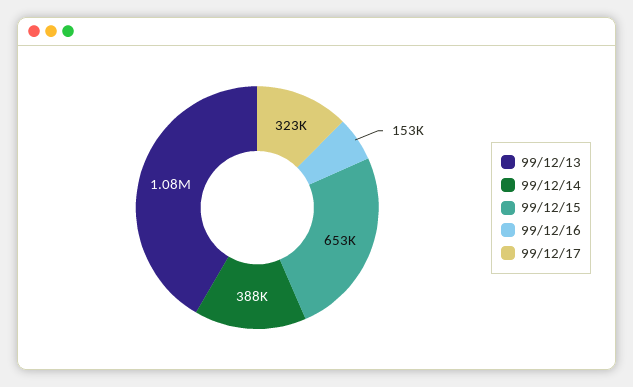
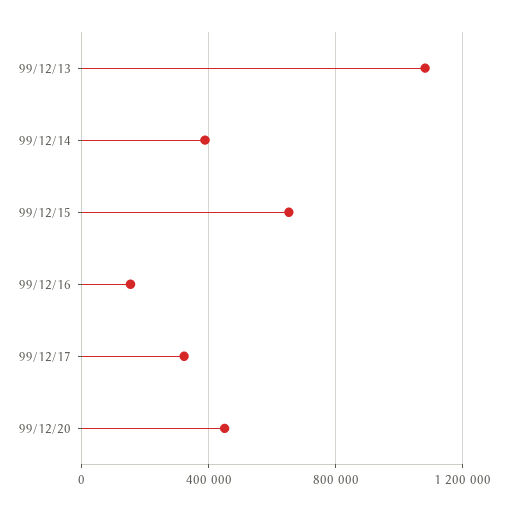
99/12/20: none -> 450000

